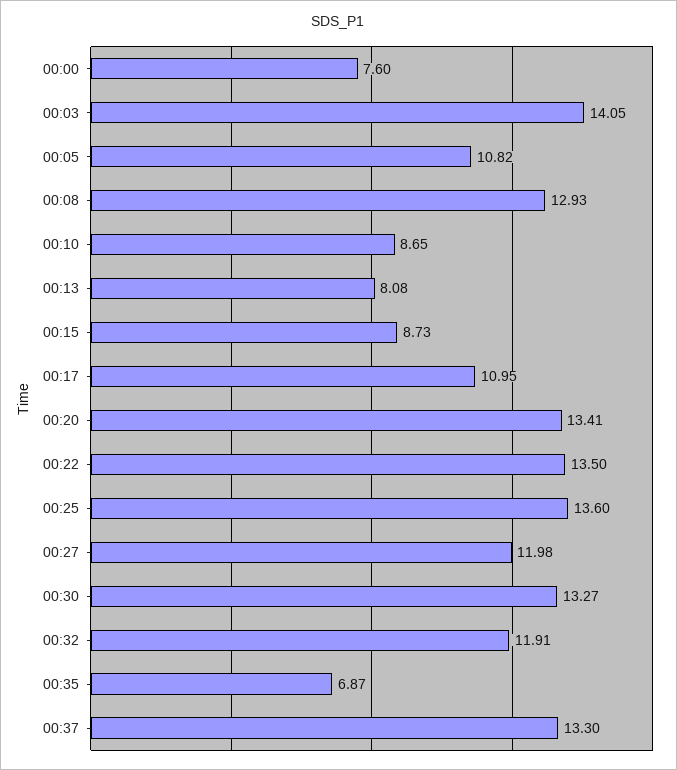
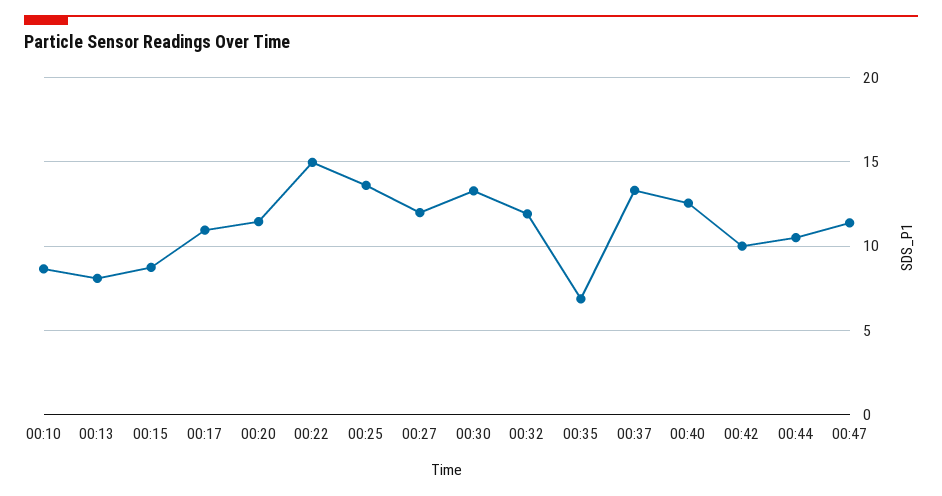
00:00: 7.6 -> none
00:03: 14.05 -> none
00:05: 10.82 -> none
00:08: 12.93 -> none
00:20: 13.41 -> 11.5
00:22: 13.5 -> 15
00:40: none -> 12.5
00:42: none -> 10
00:44: none -> 10.5
00:47: none -> 11.5

